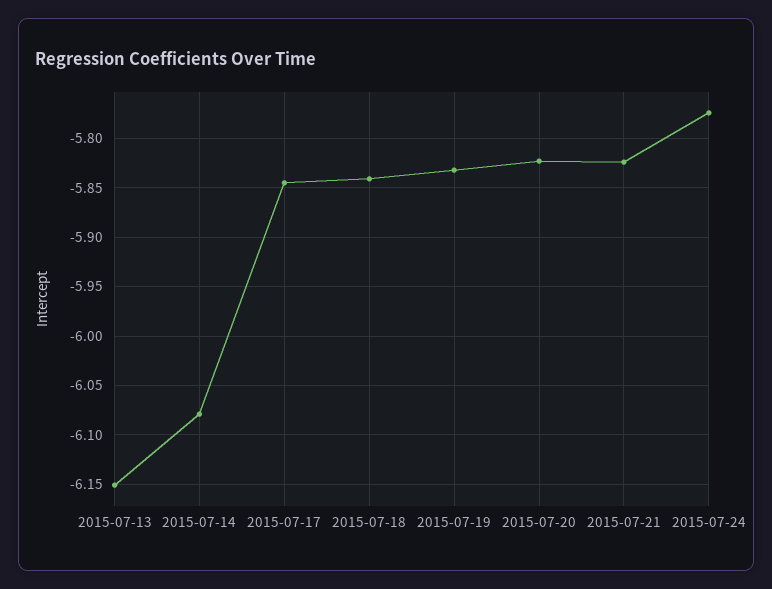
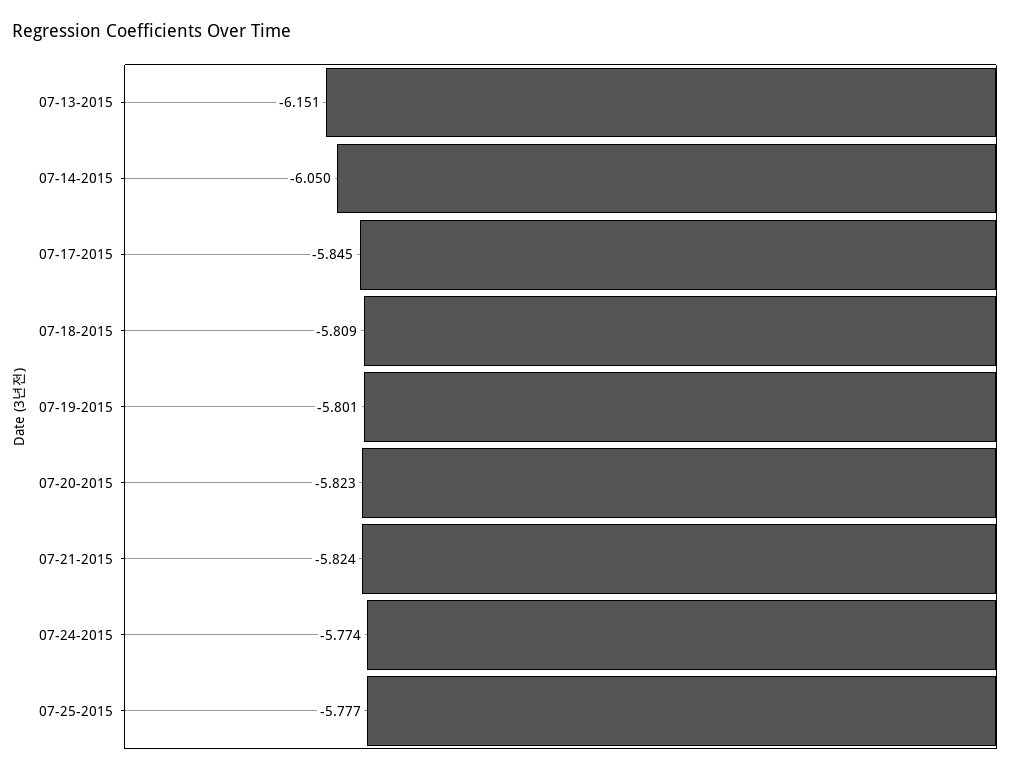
2015-07-14: -6.08 -> -6.05
2015-07-18: -5.84 -> -5.809
2015-07-19: -5.83 -> -5.801
07-25-2015: none -> -5.777

